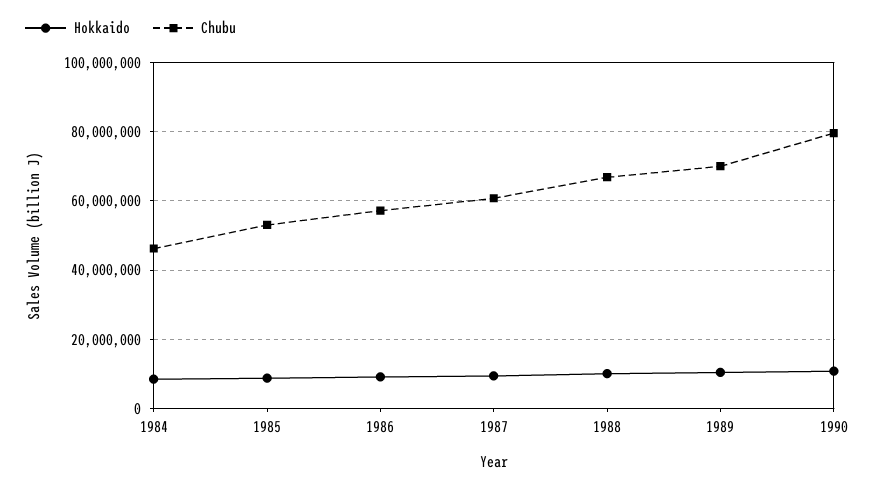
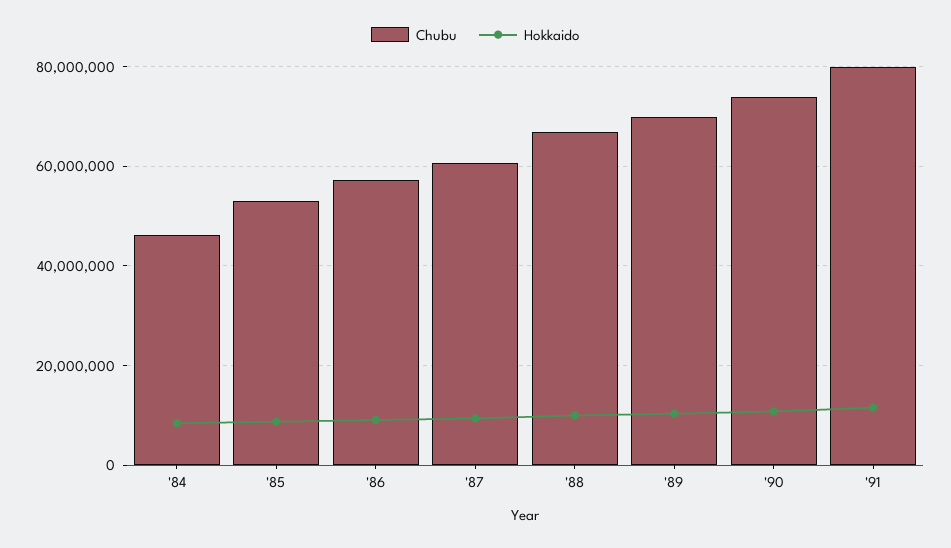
Chubu, 1990: 80000000 -> 74000000
Chubu, '91: none -> 80000000
Hokkaido, '91: none -> 12000000

